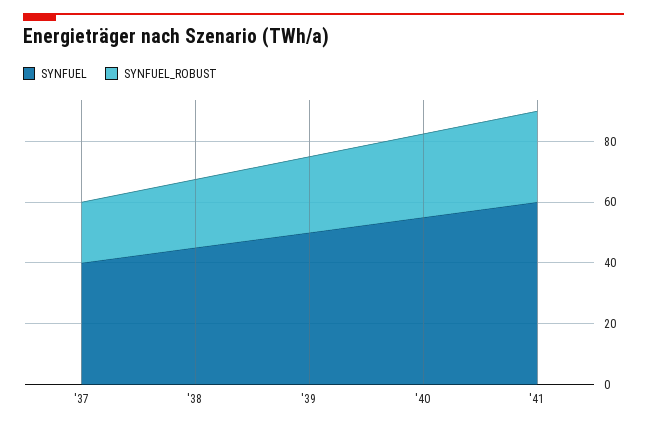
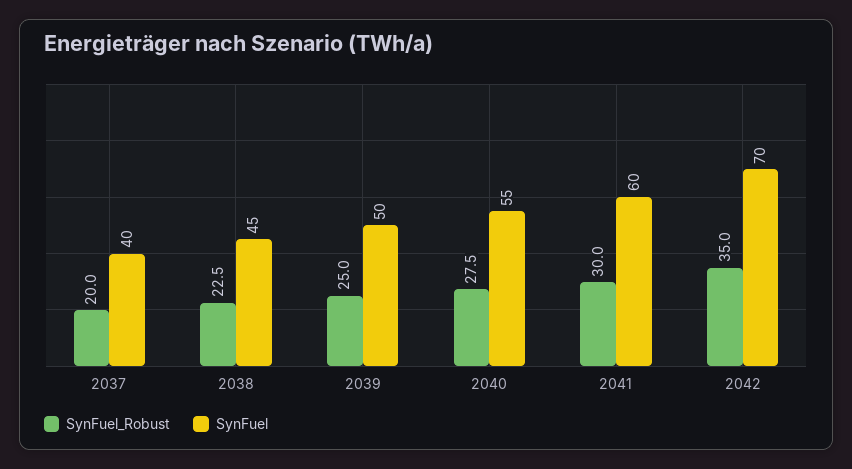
SYNFUEL_ROBUST, 2042: none -> 35
SYNFUEL, 2042: none -> 70

